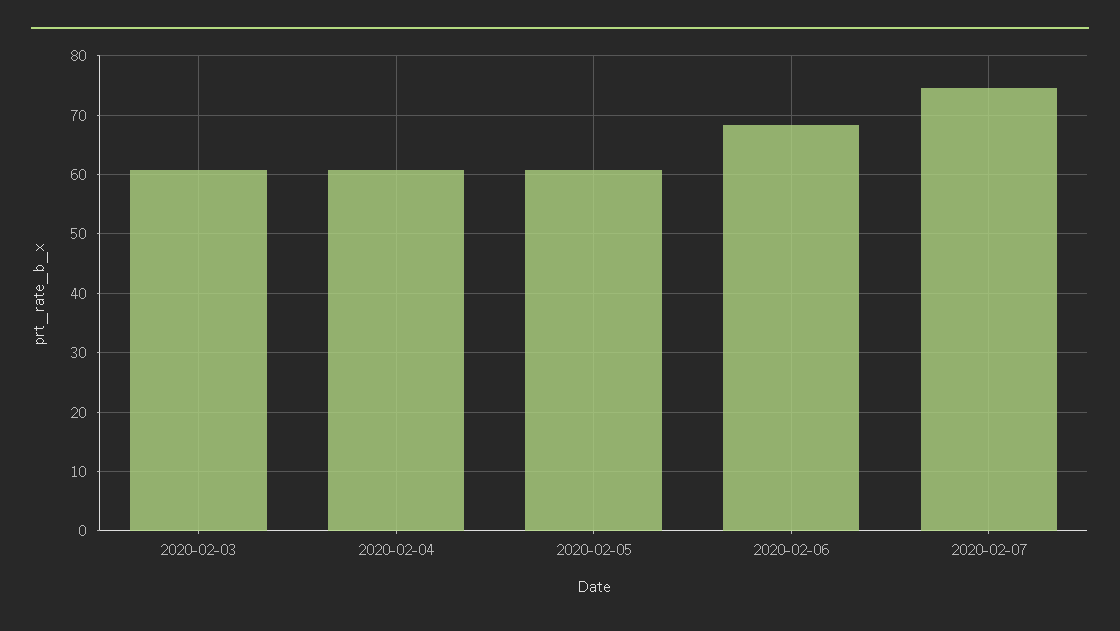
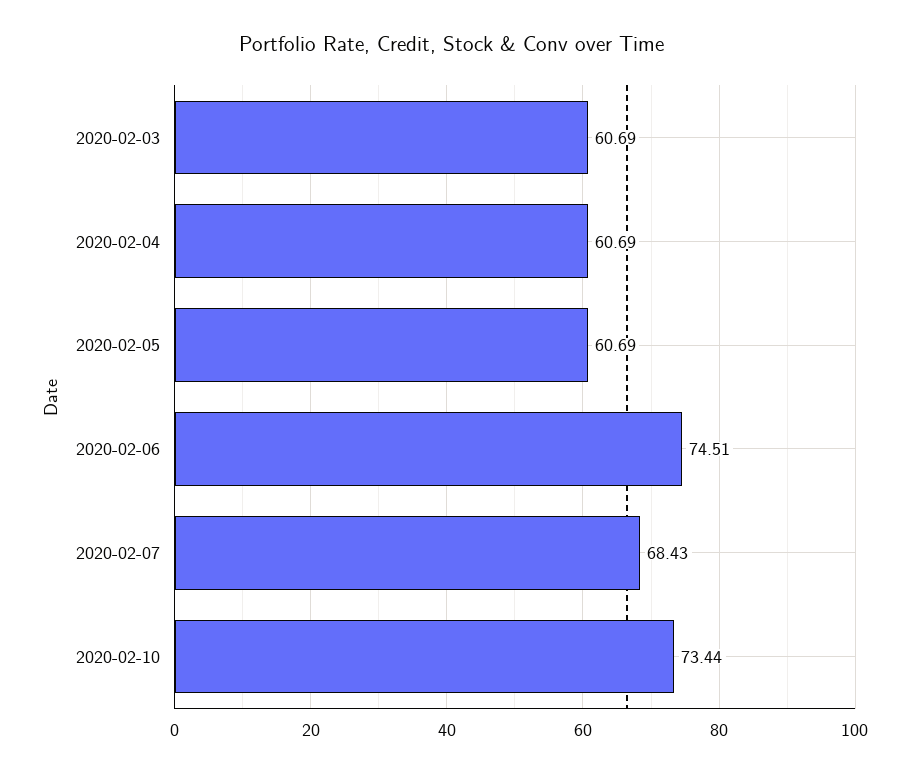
2020-02-06: 68 -> 74.51
2020-02-07: 74 -> 68.43
2020-02-10: none -> 73.44

